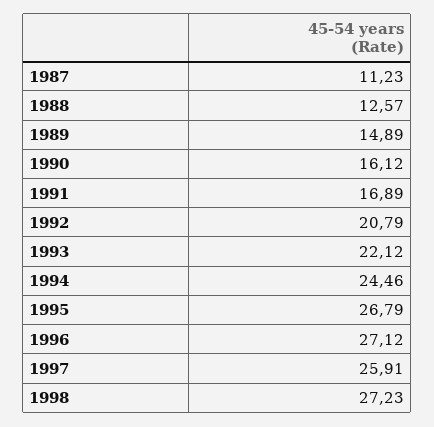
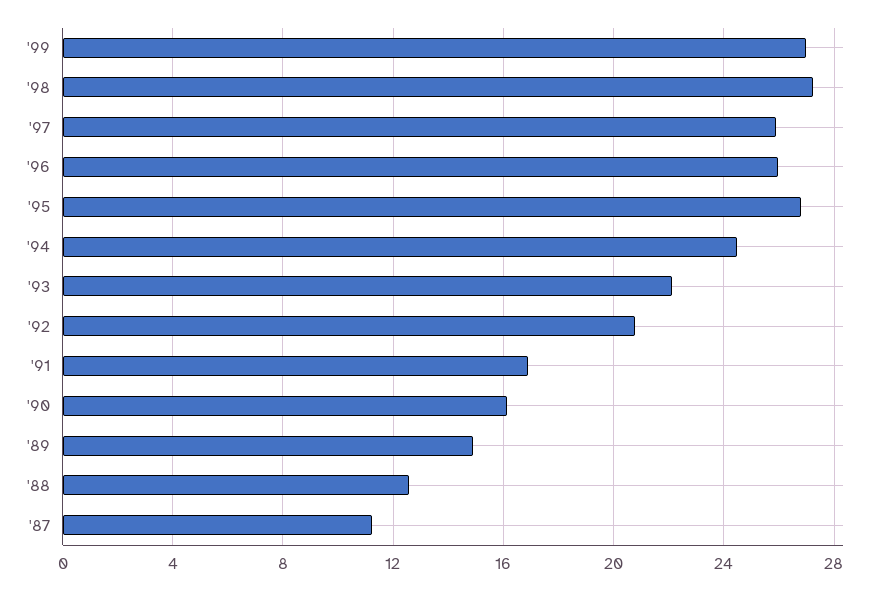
1996: 27.12 -> 26
'99: none -> 27

